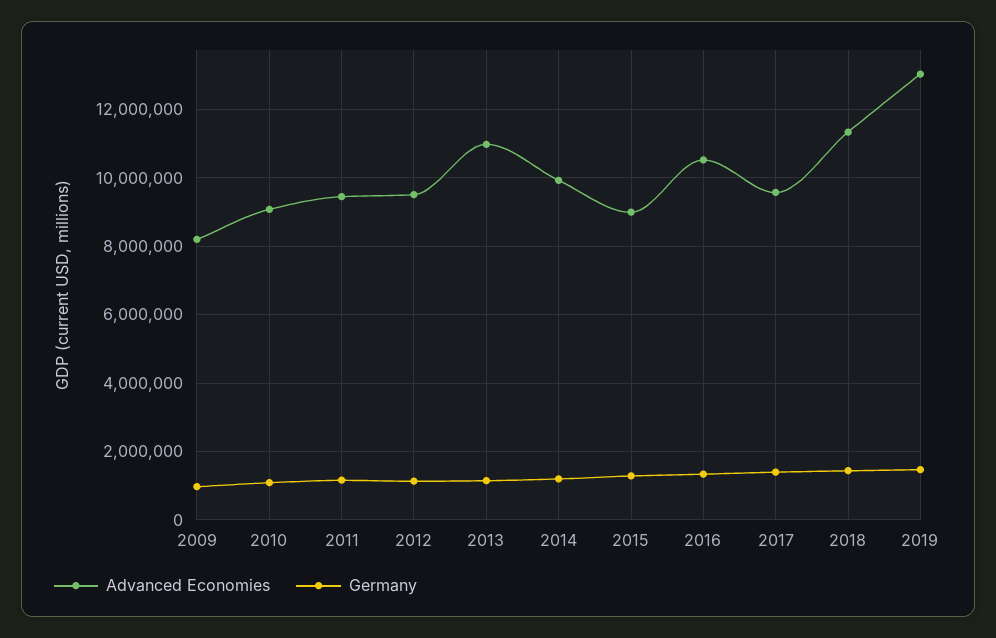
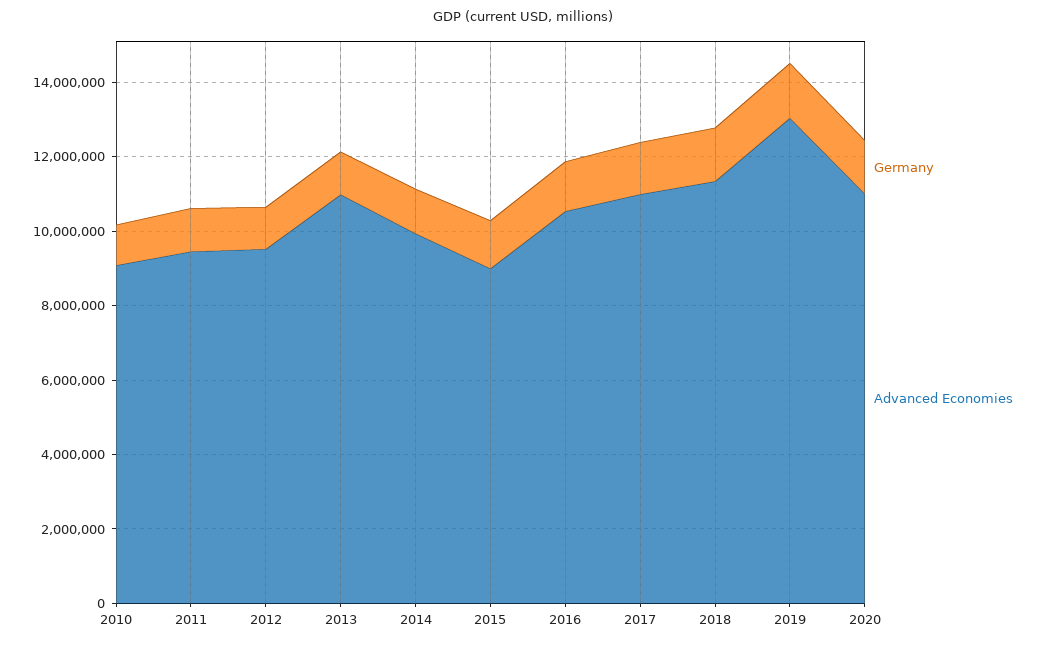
Advanced Economies, 2009: 8200000 -> none
Germany, 2009: 1000000 -> none
Advanced Economies, 2017: 9600000 -> 11000000
Germany, 2020: none -> 1500000
Advanced Economies, 2020: none -> 11000000

